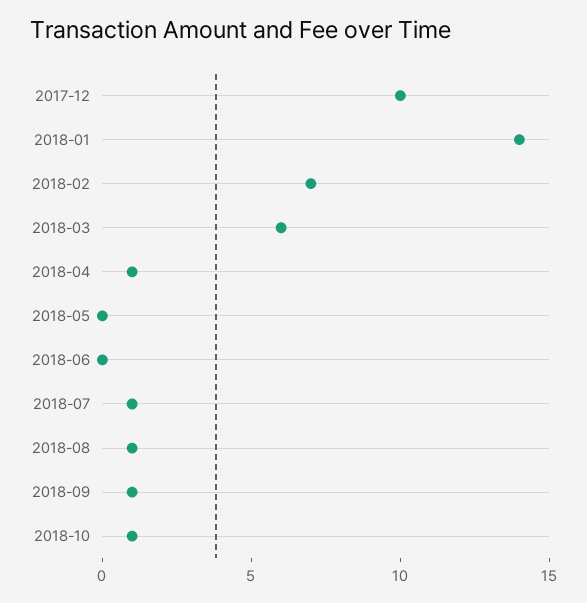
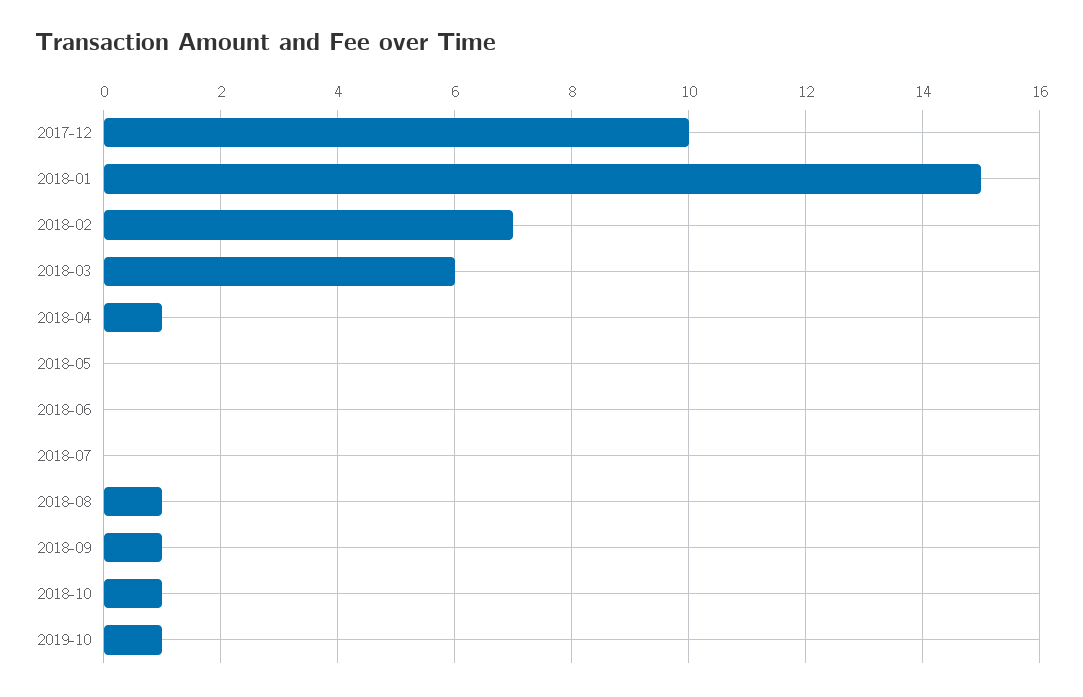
2018-01: 14 -> 15
2018-07: 1 -> 0
2019-10: none -> 1

